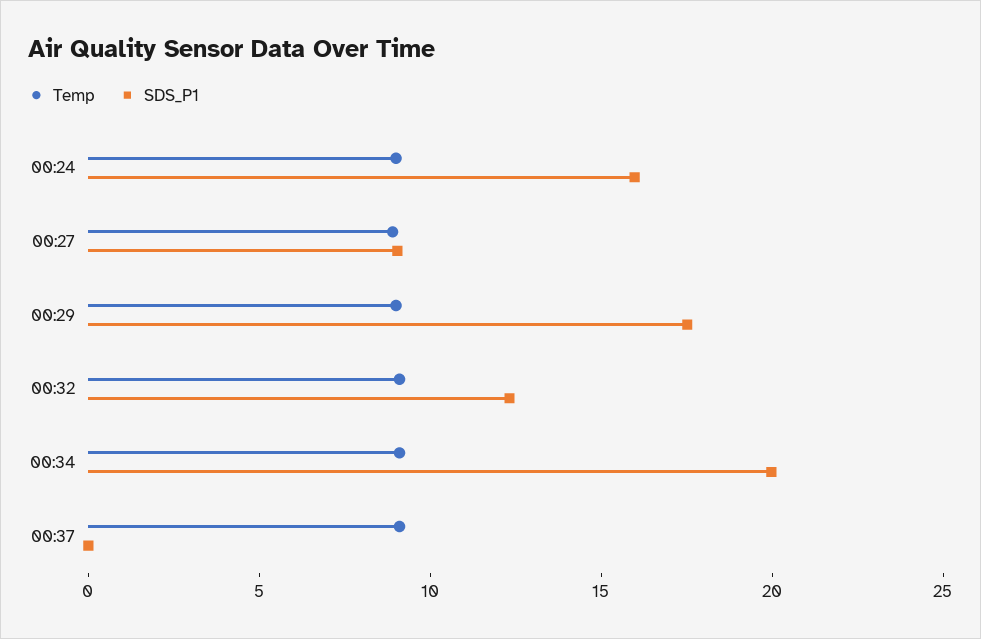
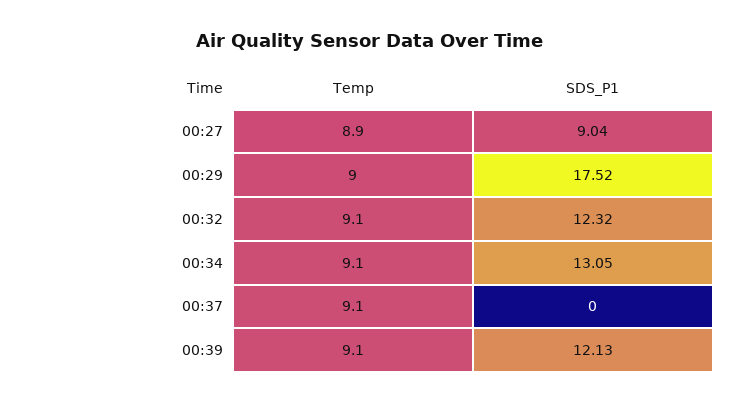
Temp, 00:24: 9 -> none
SDS_P1, 00:24: 16 -> none
SDS_P1, 00:34: 20 -> 13.05
Temp, 00:39: none -> 9.1
SDS_P1, 00:39: none -> 12.13

